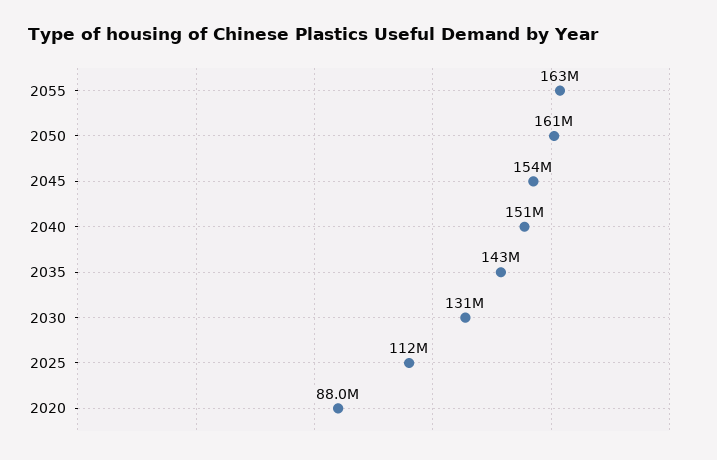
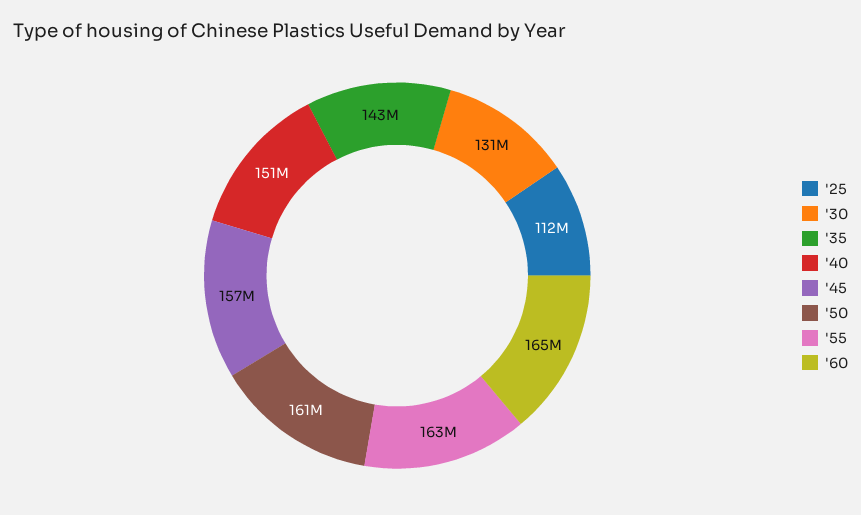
2045: 154000000 -> 157000000
2020: 88000000 -> none
'60: none -> 165000000

